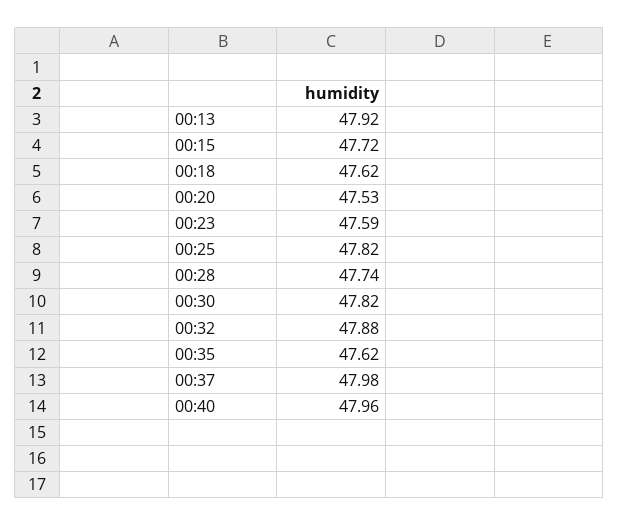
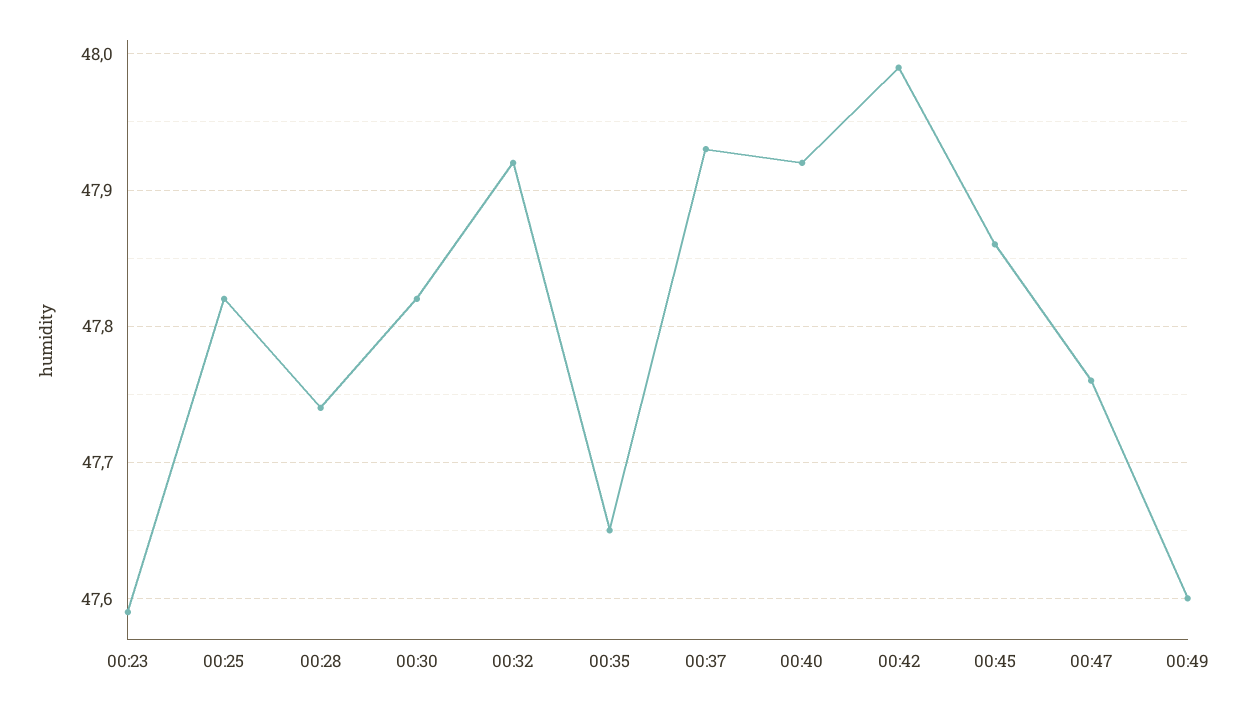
00:13: 47.92 -> none
00:15: 47.72 -> none
00:18: 47.62 -> none
00:20: 47.53 -> none
00:32: 47.88 -> 47.92
00:35: 47.62 -> 47.65
00:37: 47.98 -> 47.93
00:40: 47.96 -> 47.92
00:42: none -> 47.99
00:45: none -> 47.86
00:47: none -> 47.76
00:49: none -> 47.6

